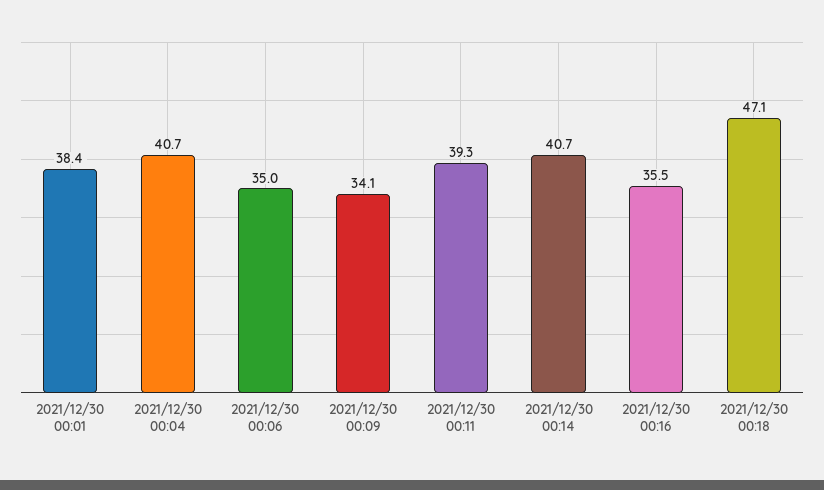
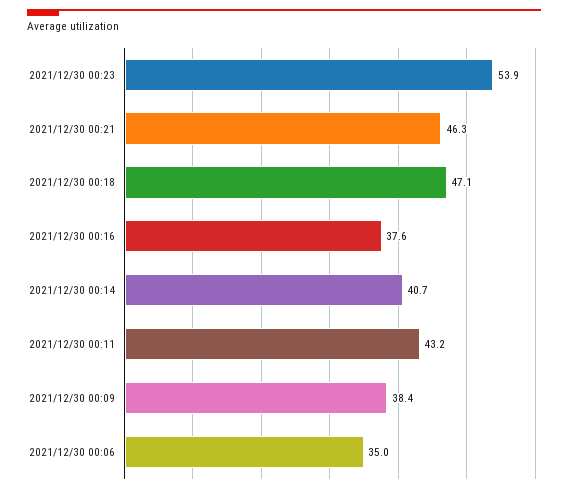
2021/12/30 00:01: 38.4 -> none
2021/12/30 00:04: 40.7 -> none
2021/12/30 00:09: 34.1 -> 38.4
2021/12/30 00:11: 39.3 -> 43.2
2021/12/30 00:16: 35.5 -> 37.6
2021/12/30 00:23: none -> 53.9
2021/12/30 00:21: none -> 46.3

